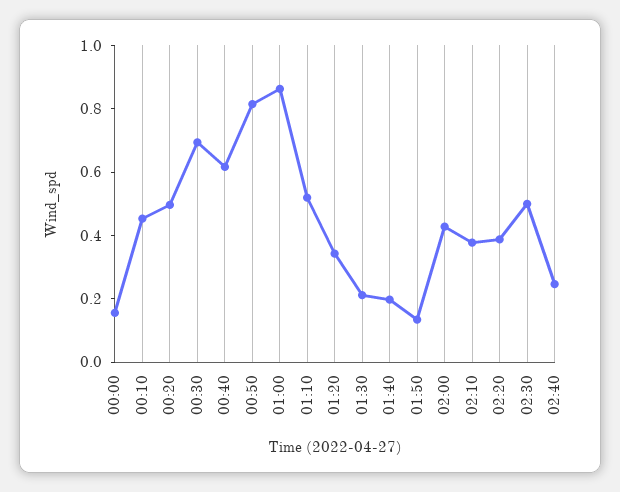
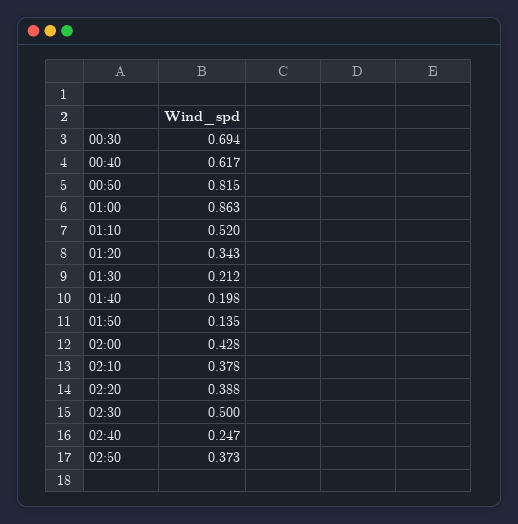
00:00: 0.15 -> none
00:10: 0.45 -> none
00:20: 0.5 -> none
02:50: none -> 0.373

